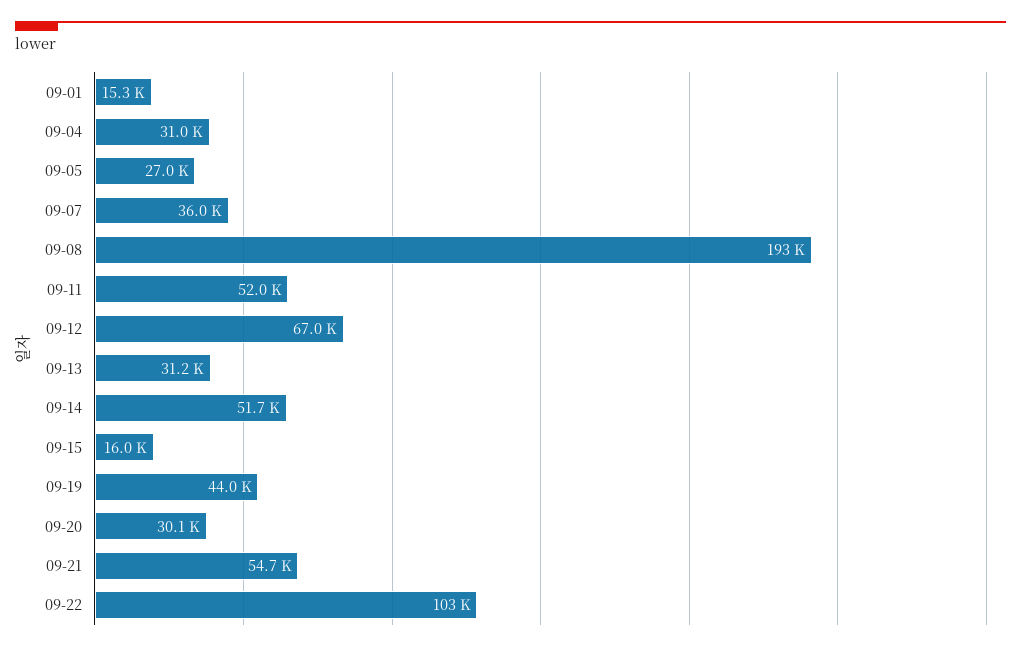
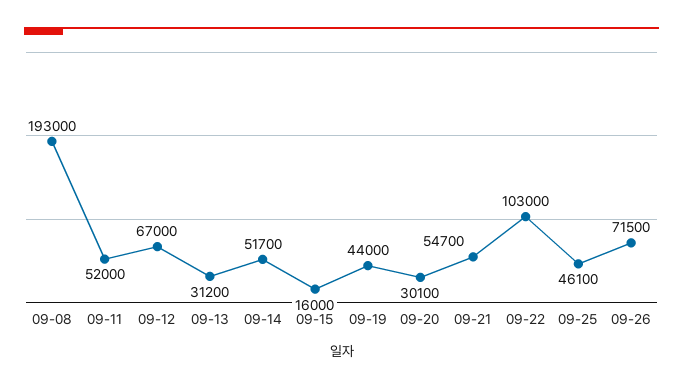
09-01: 15300 -> none
09-04: 31000 -> none
09-05: 27000 -> none
09-07: 36000 -> none
09-25: none -> 46100
09-26: none -> 71500

